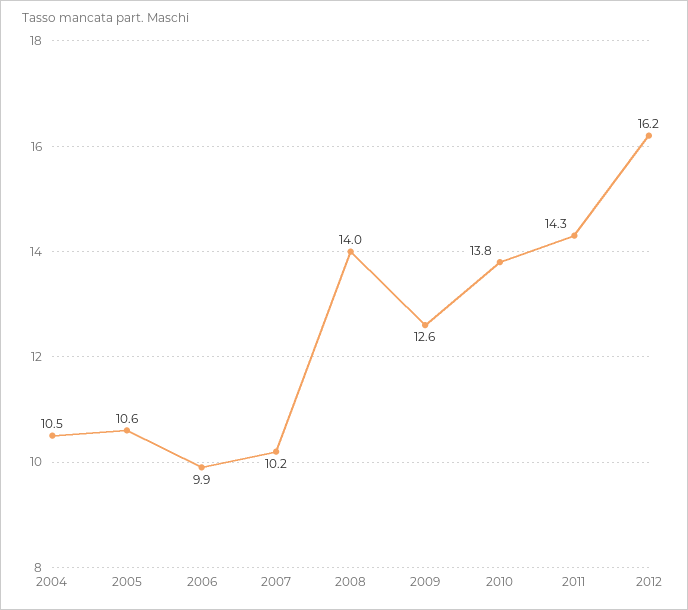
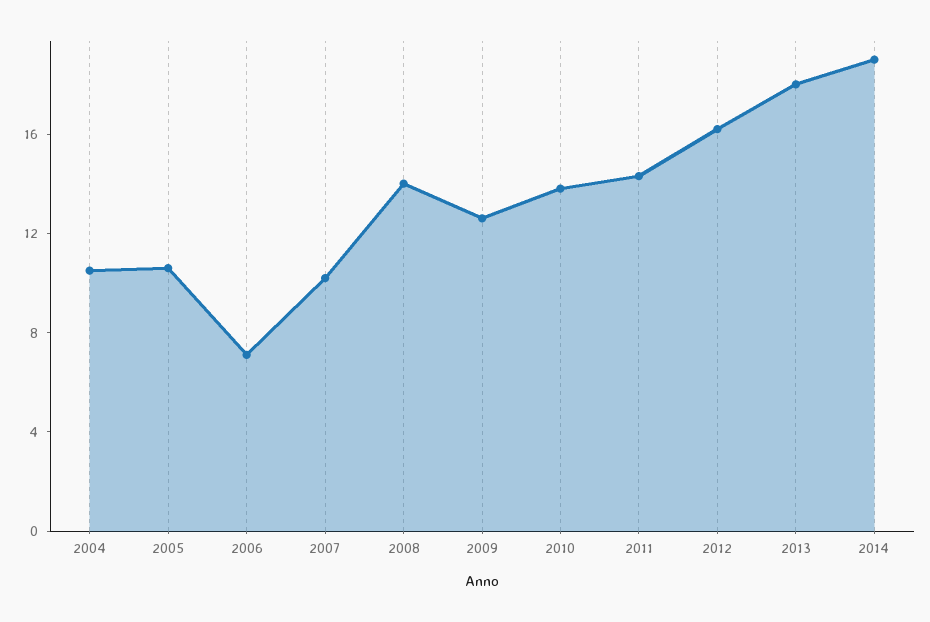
2006: 9.9 -> 7
2013: none -> 18
2014: none -> 19

